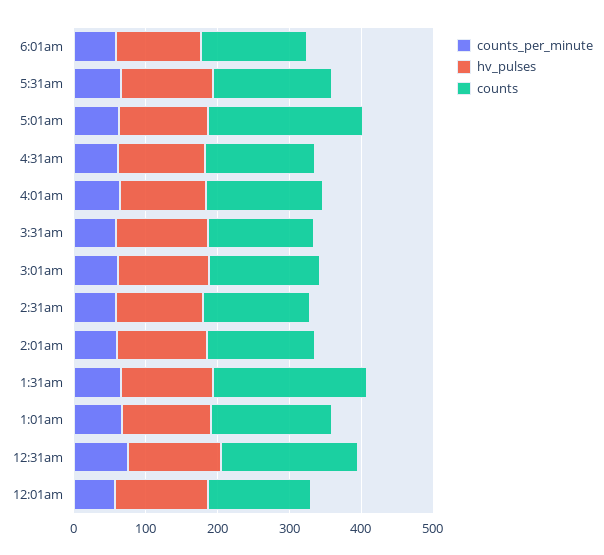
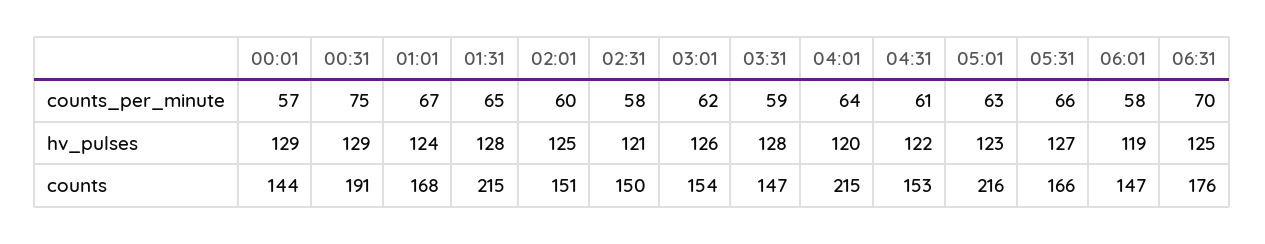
counts, 4:01am: 160 -> 215
counts_per_minute, 06:31: none -> 70
hv_pulses, 06:31: none -> 125
counts, 06:31: none -> 176

